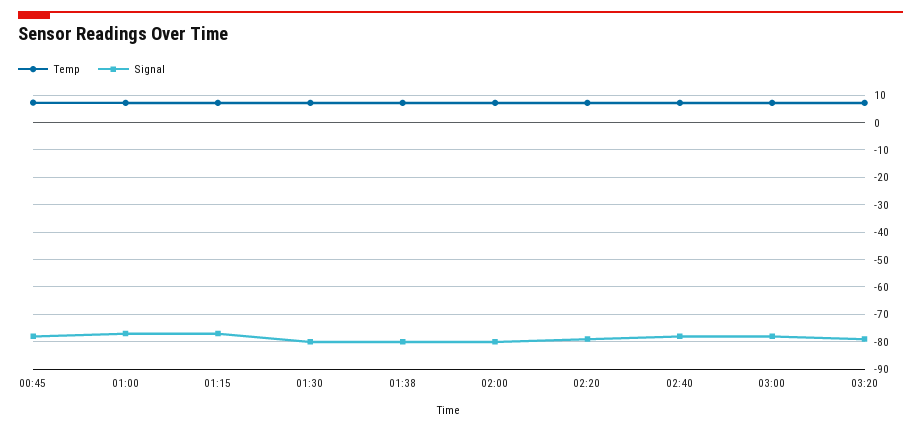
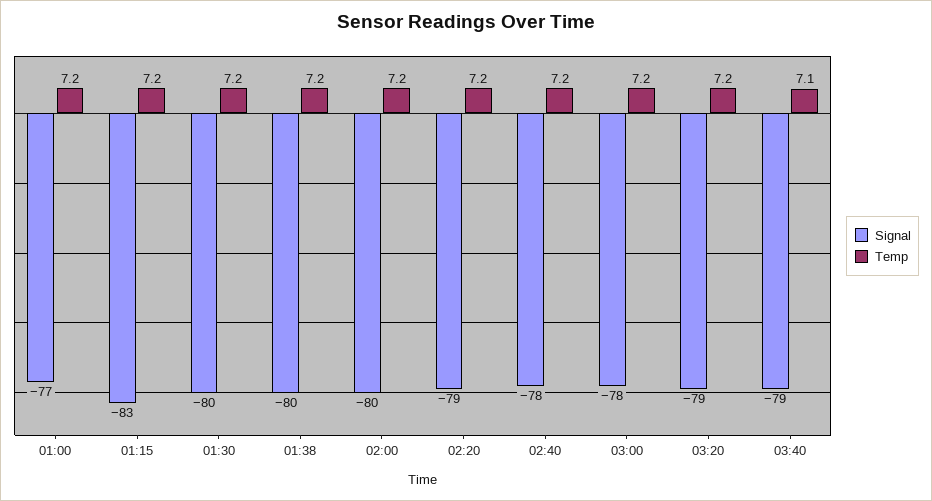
Temp, 00:45: 7.5 -> none
Signal, 00:45: -77.5 -> none
Signal, 01:15: -77.5 -> -83
Signal, 03:40: none -> -79
Temp, 03:40: none -> 7.1

